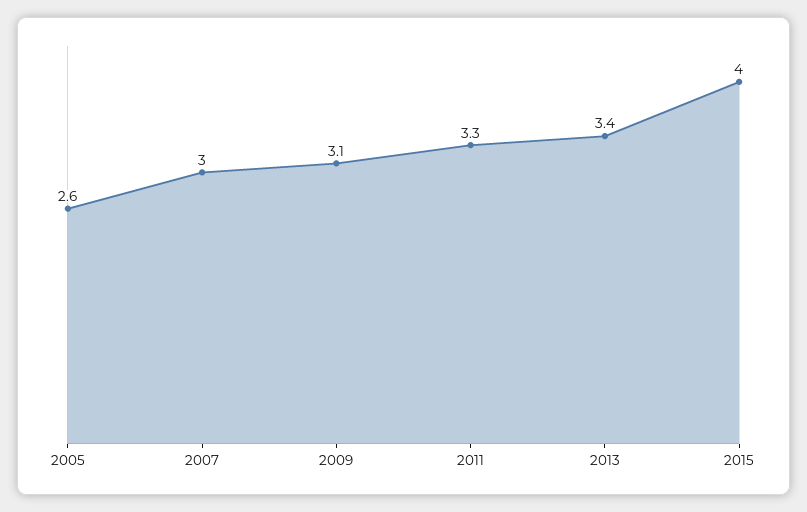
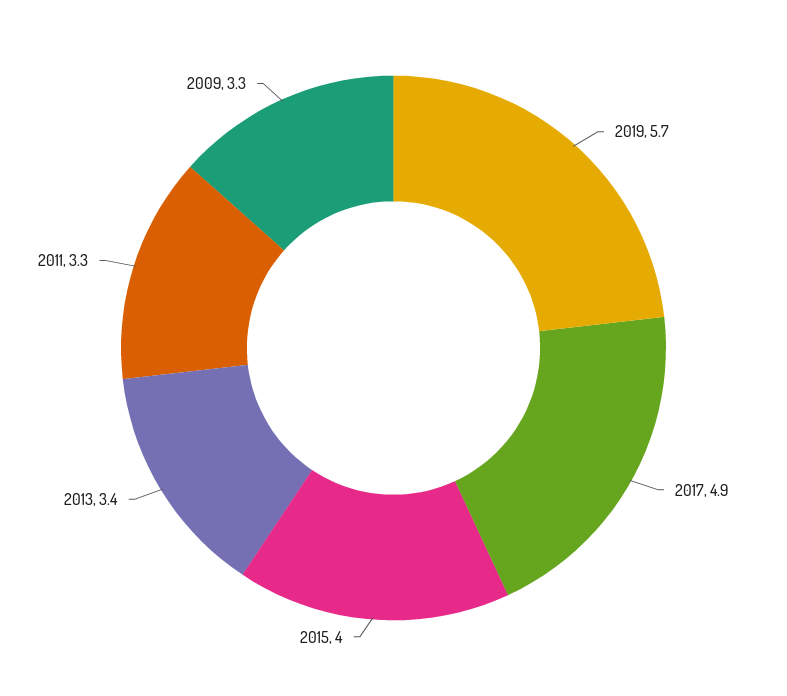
2005: 2.6 -> none
2007: 3 -> none
2009: 3.1 -> 3.3
2019: none -> 5.7
2017: none -> 4.9

